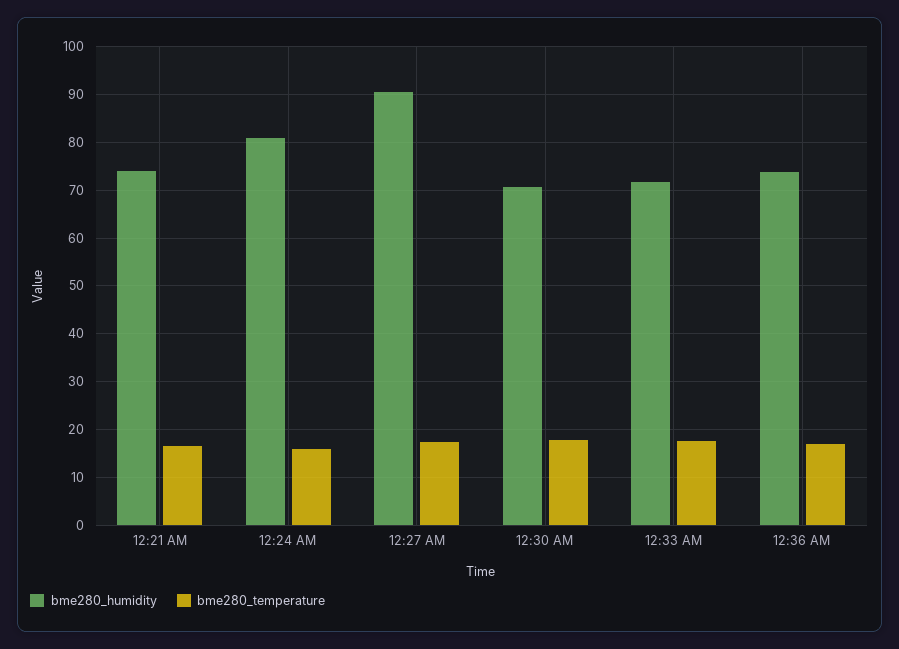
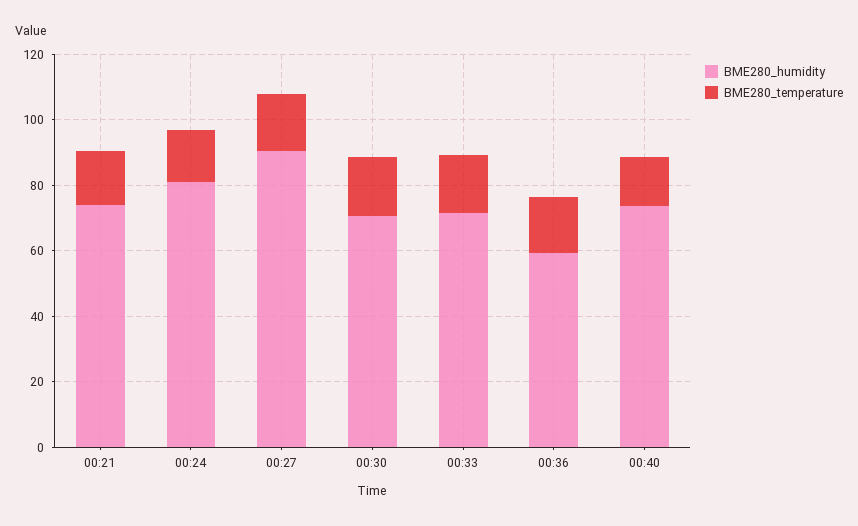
bme280_humidity, 12:36 AM: 74 -> 60
bme280_humidity, 00:40: none -> 75
bme280_temperature, 00:40: none -> 15

